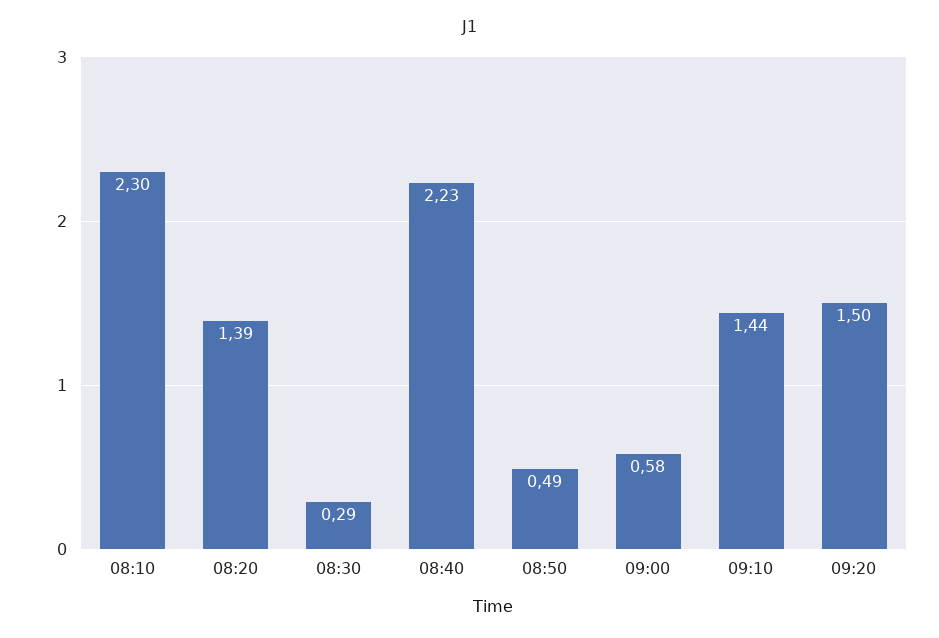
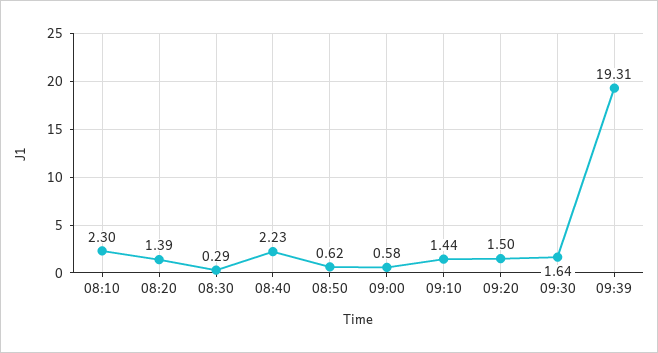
08:50: 0.49 -> 0.62
09:30: none -> 1.64
09:39: none -> 19.31

